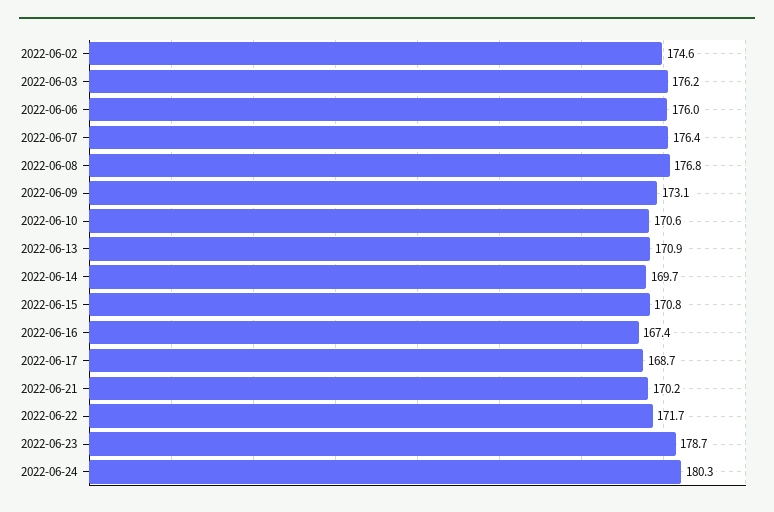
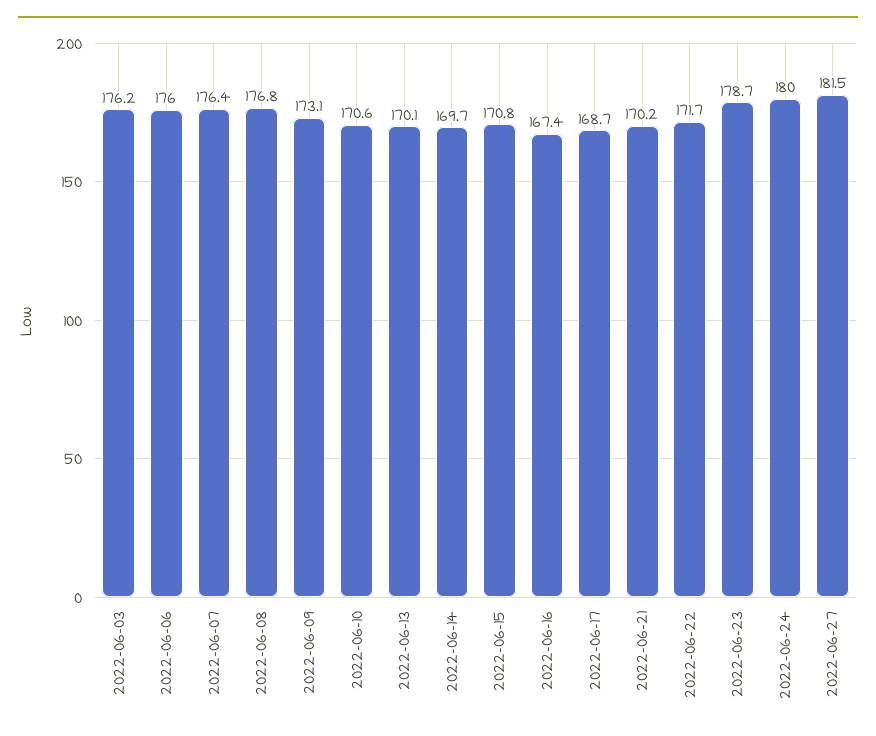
2022-06-02: 174.6 -> none
2022-06-13: 170.9 -> 170.1
2022-06-24: 180.3 -> 180
2022-06-27: none -> 181.5

